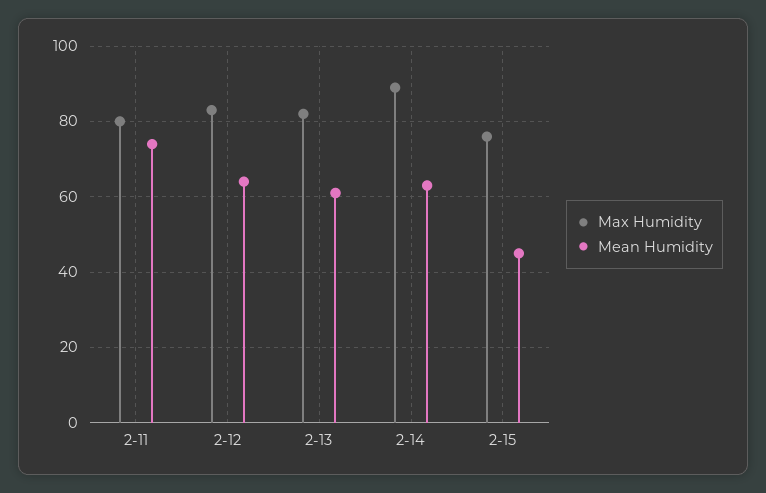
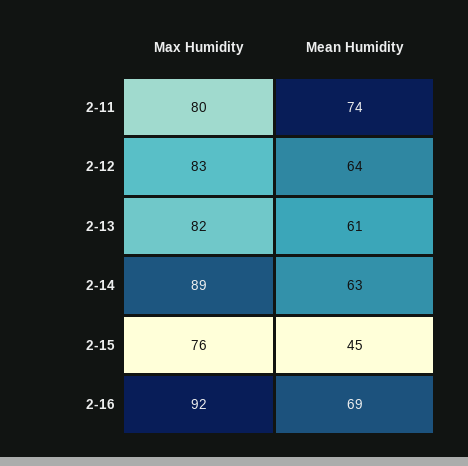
Max Humidity, 2-16: none -> 92
Mean Humidity, 2-16: none -> 69

